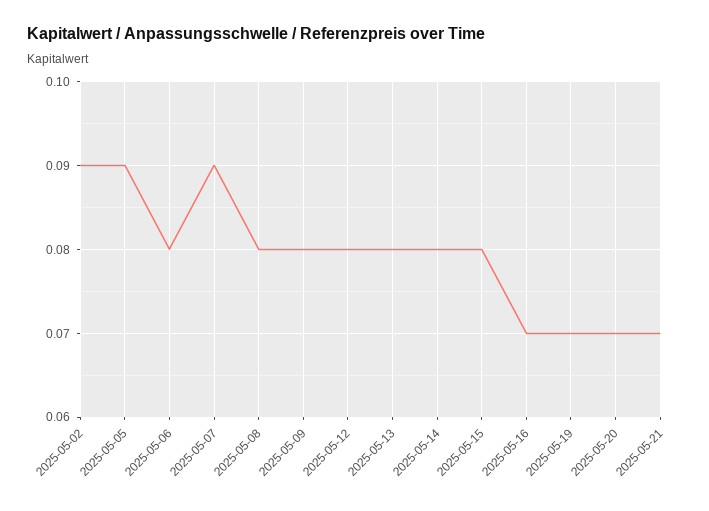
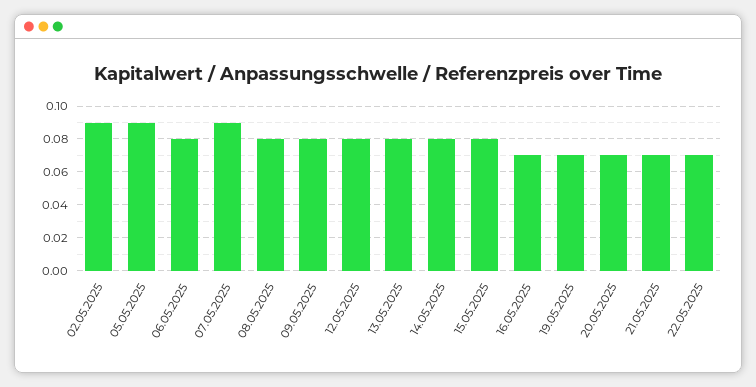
22.05.2025: none -> 0.07

